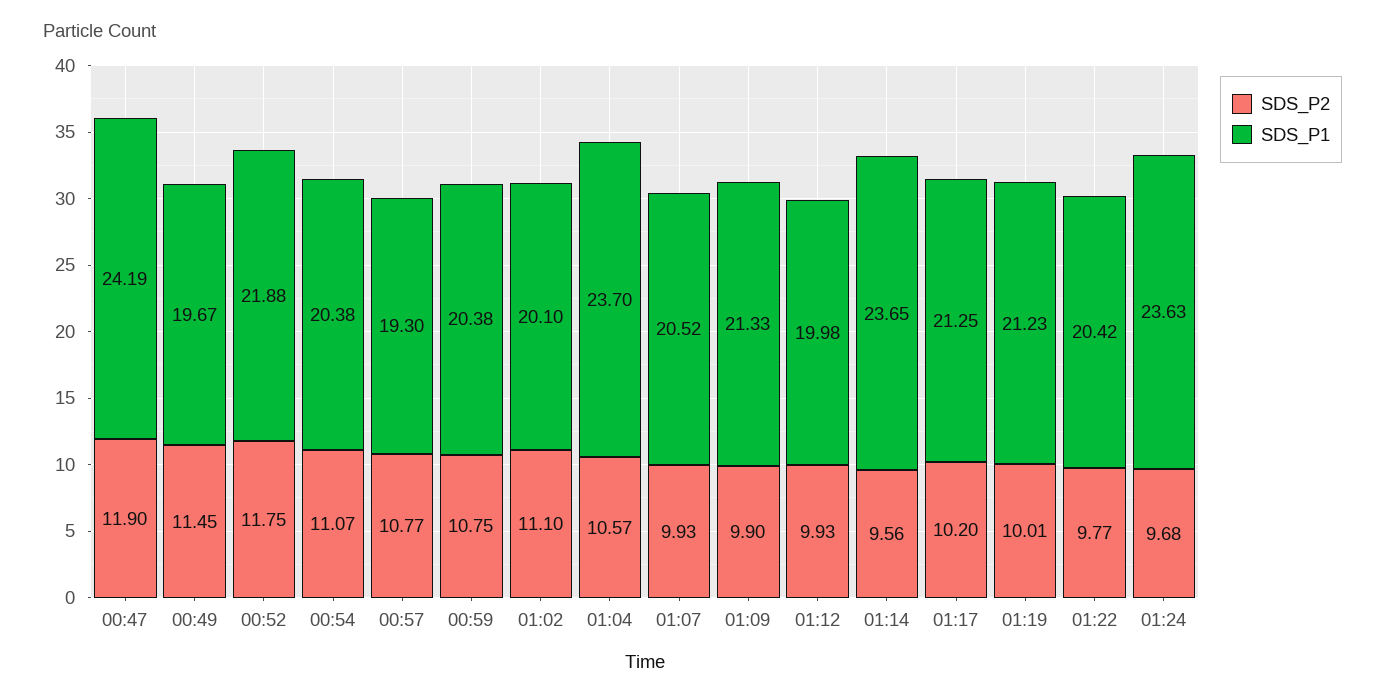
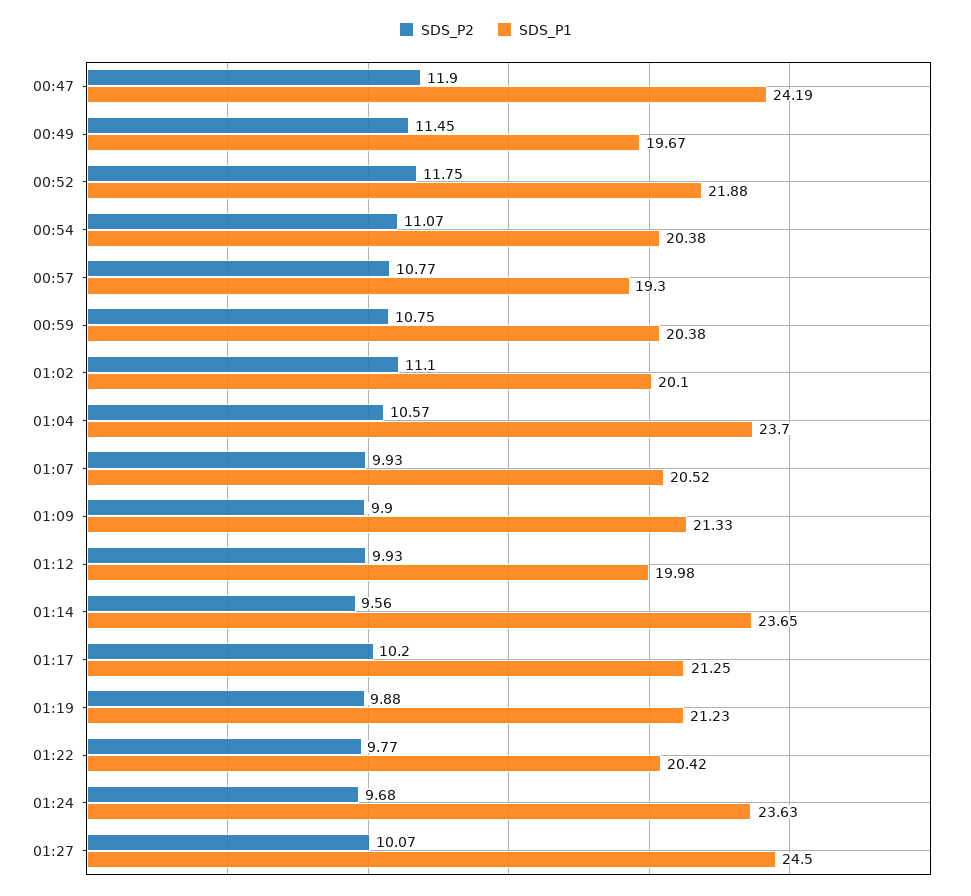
SDS_P2, 01:19: 10.01 -> 9.88
SDS_P2, 01:27: none -> 10.07
SDS_P1, 01:27: none -> 24.5

